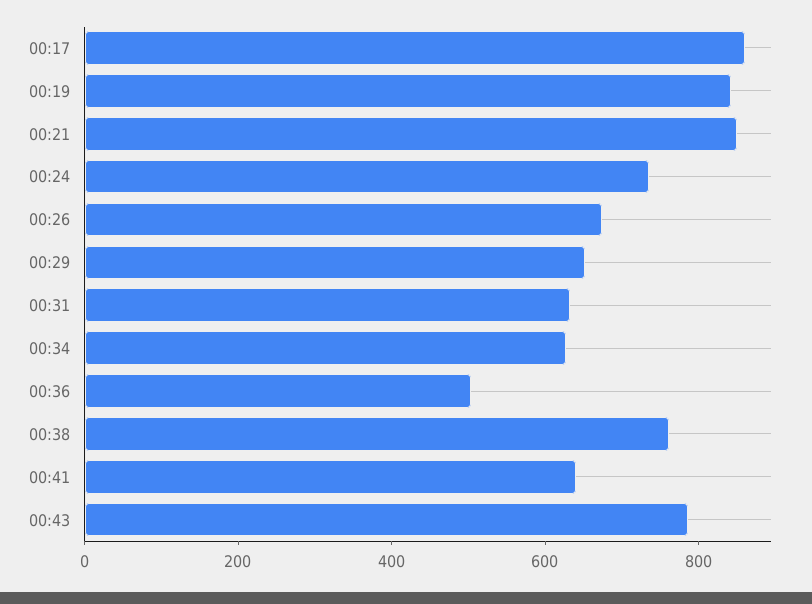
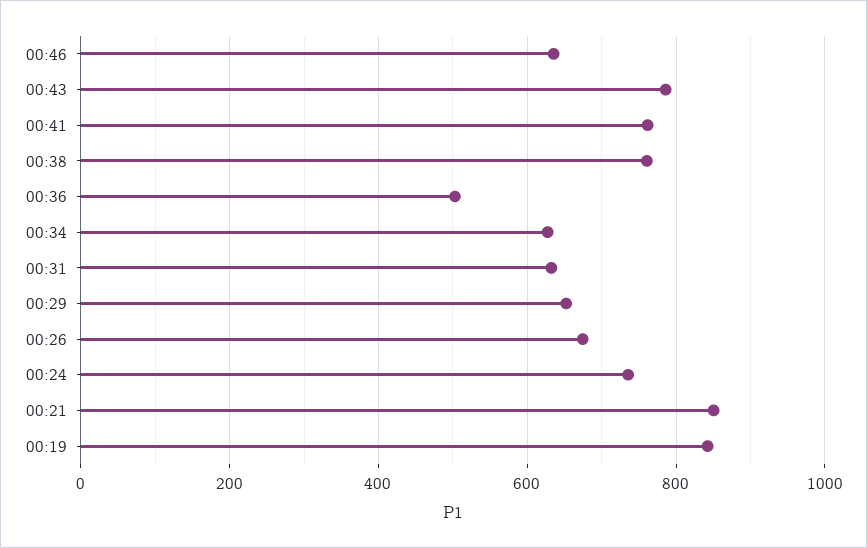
00:17: 850 -> none
00:41: 650 -> 760
00:46: none -> 640

